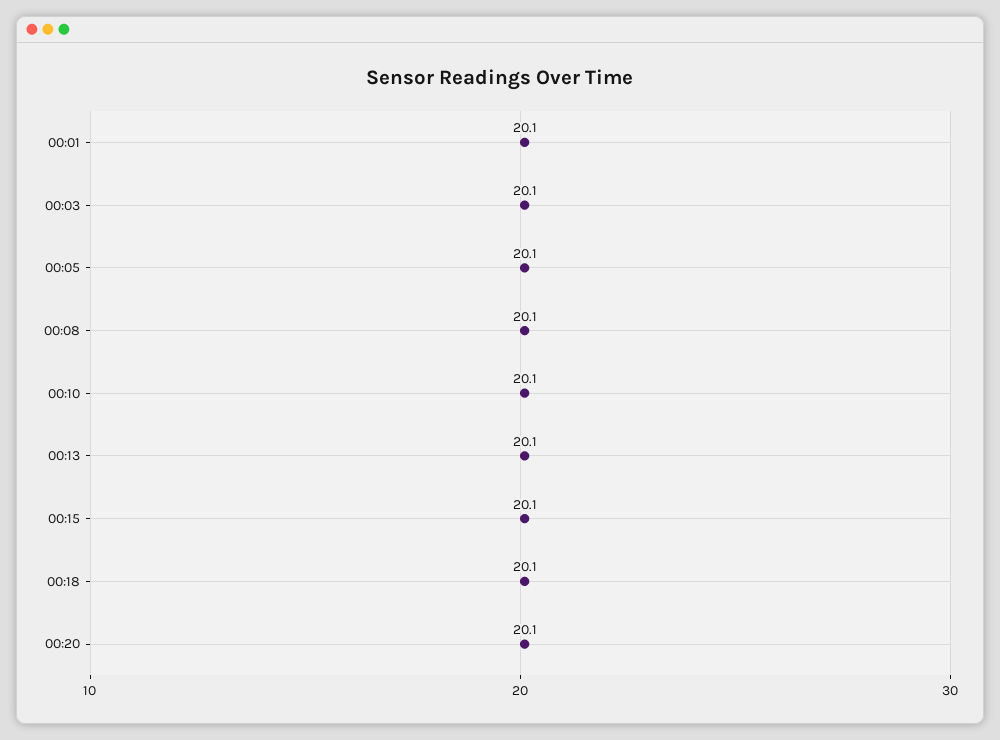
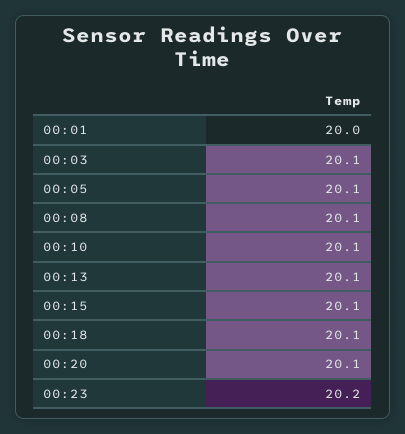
00:01: 20.1 -> 20
00:23: none -> 20.2

